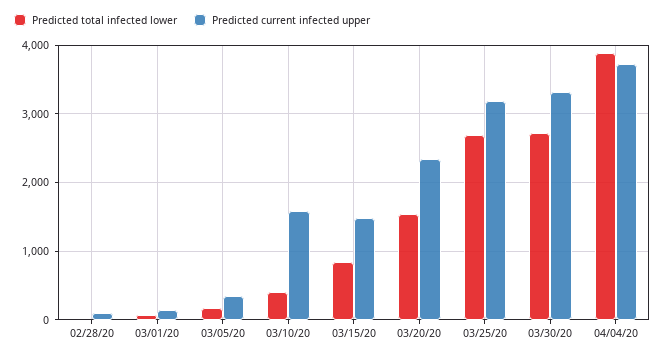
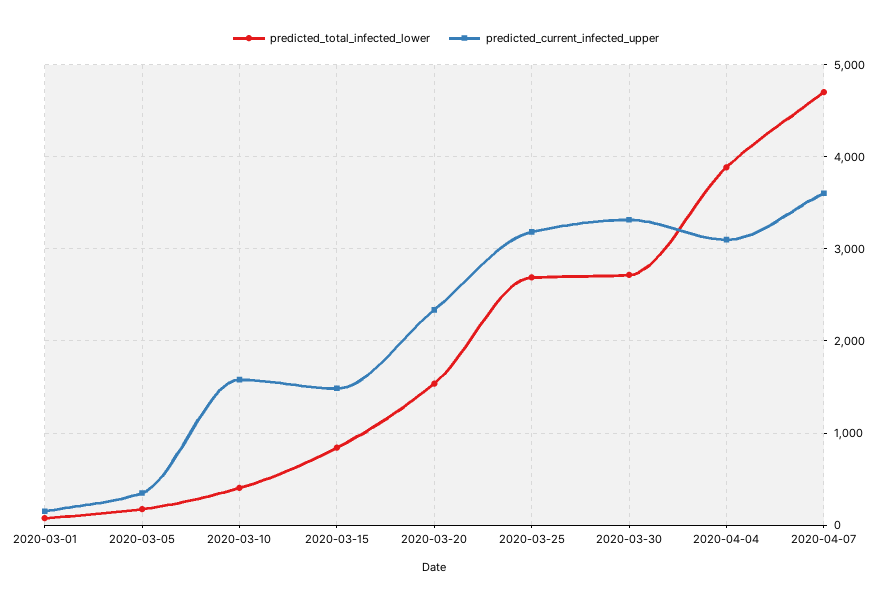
Predicted total infected lower, 02/28/20: 0 -> none
Predicted current infected upper, 02/28/20: 100 -> none
Predicted current infected upper, 04/04/20: 3700 -> 3100
Predicted total infected lower, 2020-04-07: none -> 4700
Predicted current infected upper, 2020-04-07: none -> 3600

